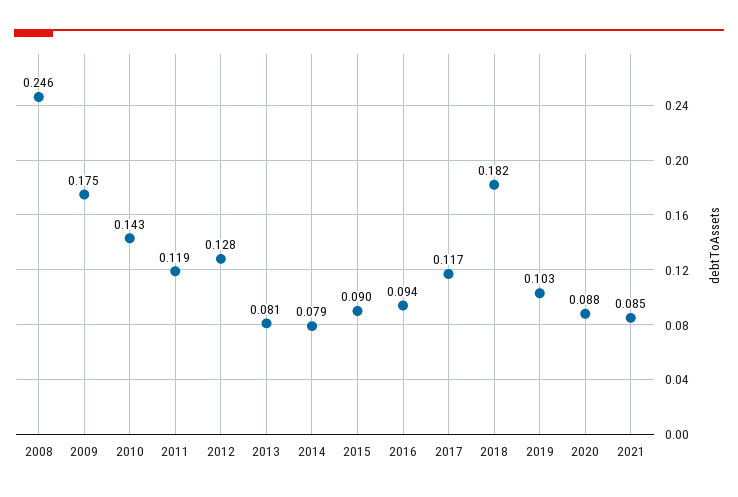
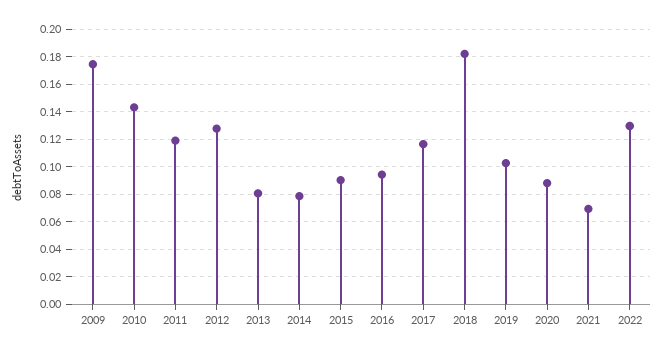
2008: 0.246 -> none
2021: 0.085 -> 0.07
2022: none -> 0.13

